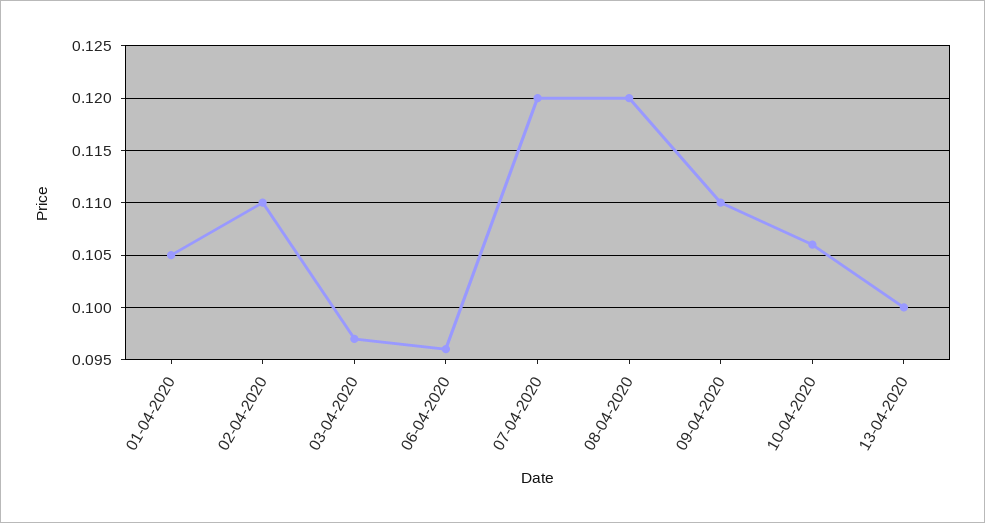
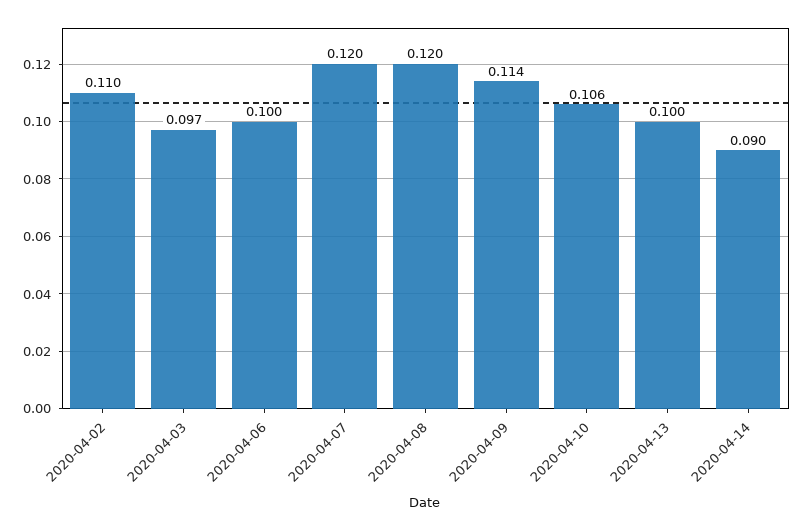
01-04-2020: 0.105 -> none
06-04-2020: 0.096 -> 0.1
09-04-2020: 0.11 -> 0.114
2020-04-14: none -> 0.09

